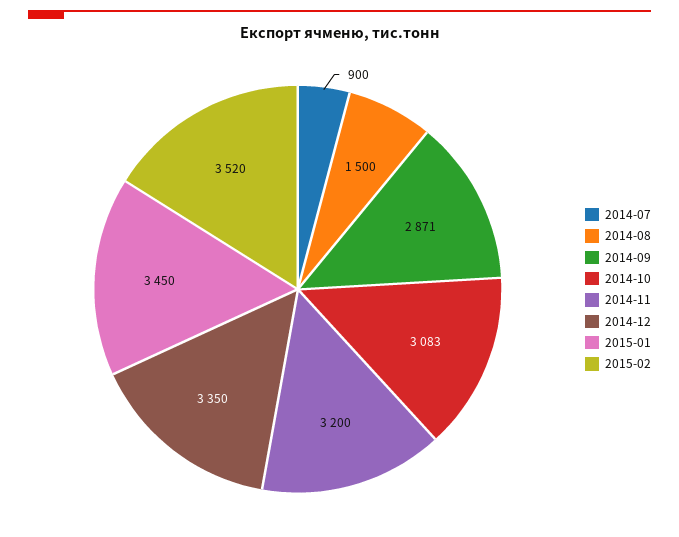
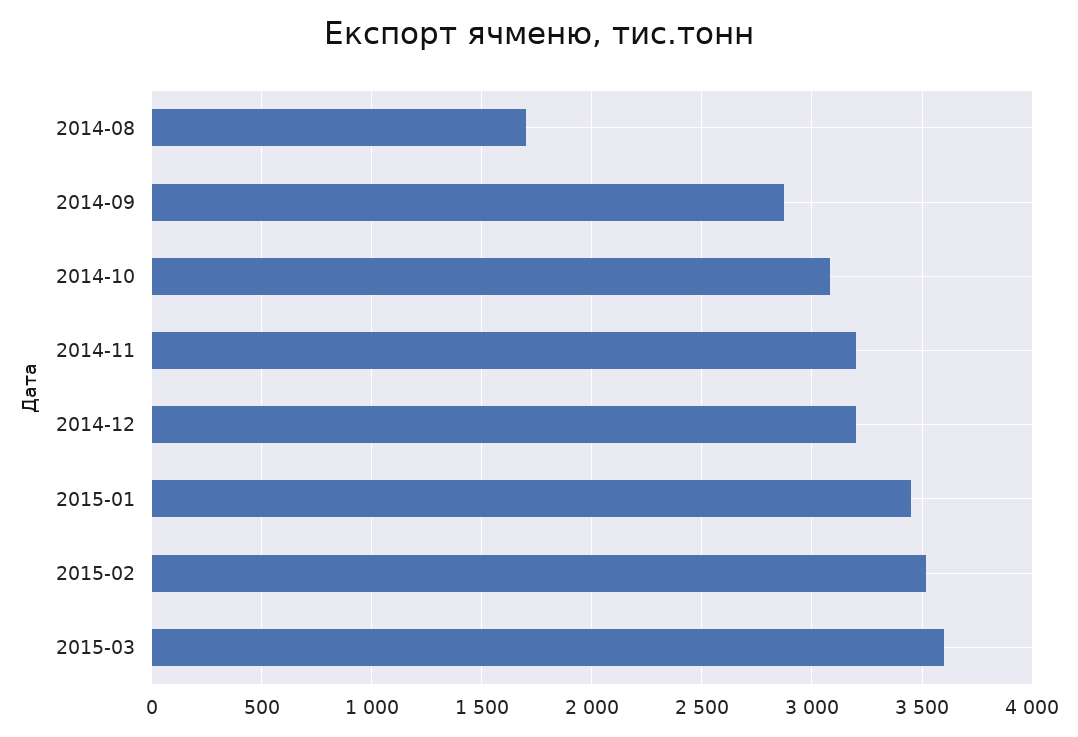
2014-07: 900 -> none
2014-08: 1500 -> 1700
2014-12: 3350 -> 3200
2015-03: none -> 3600

